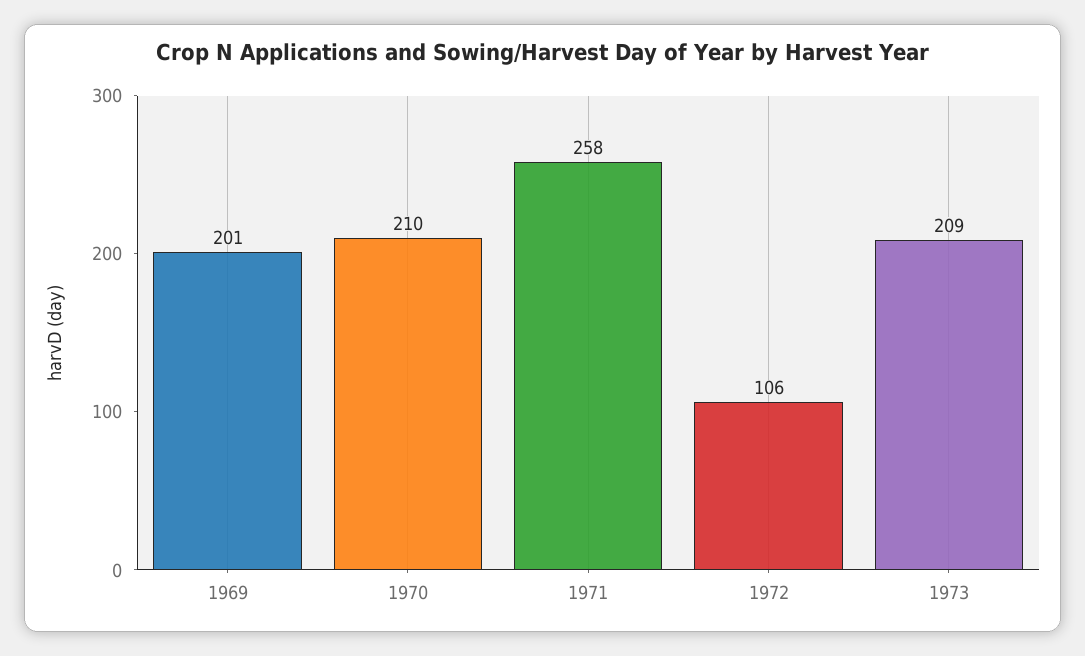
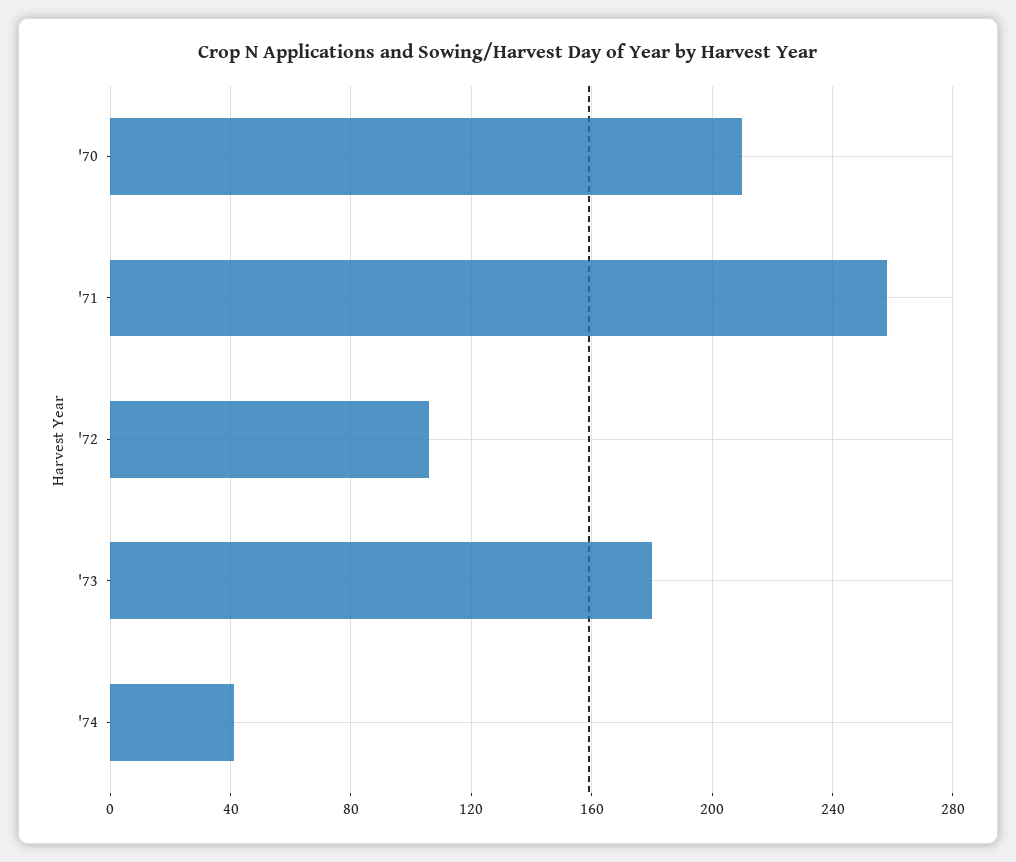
1969: 201 -> none
1973: 209 -> 180
'74: none -> 40

